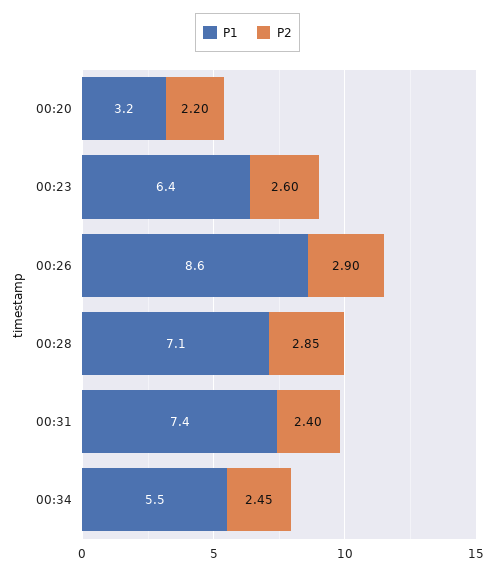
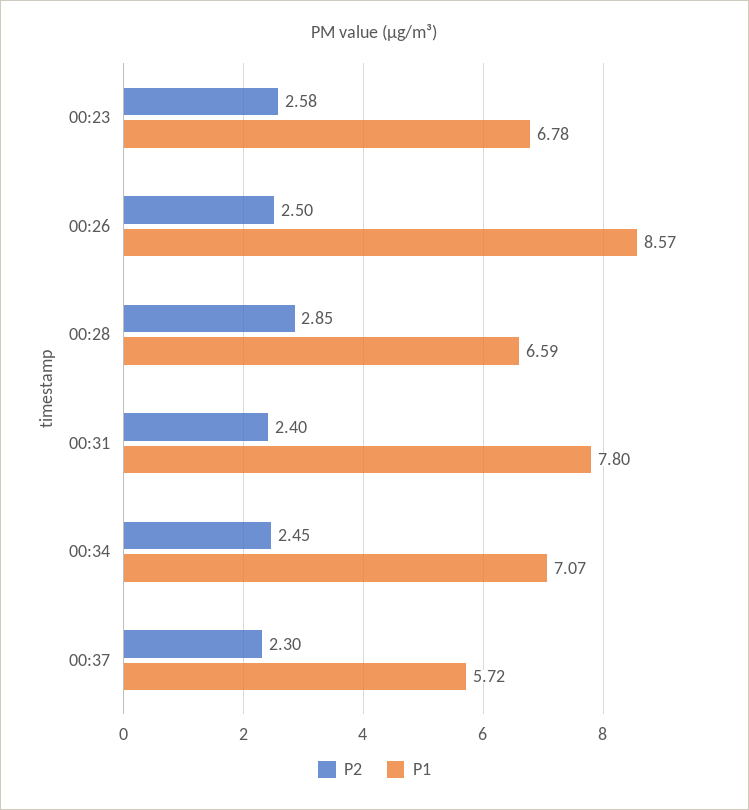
P1, 00:20: 3.2 -> none
P2, 00:20: 2.2 -> none
P1, 00:23: 6.4 -> 6.78
P2, 00:23: 2.6 -> 2.58
P2, 00:26: 2.9 -> 2.5
P1, 00:28: 7.1 -> 6.59
P1, 00:31: 7.4 -> 7.8
P1, 00:34: 5.5 -> 7.07
P2, 00:37: none -> 2.3
P1, 00:37: none -> 5.72

